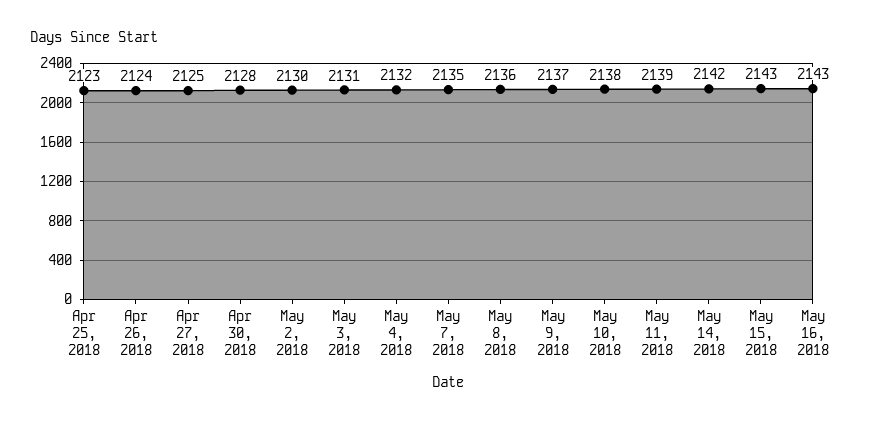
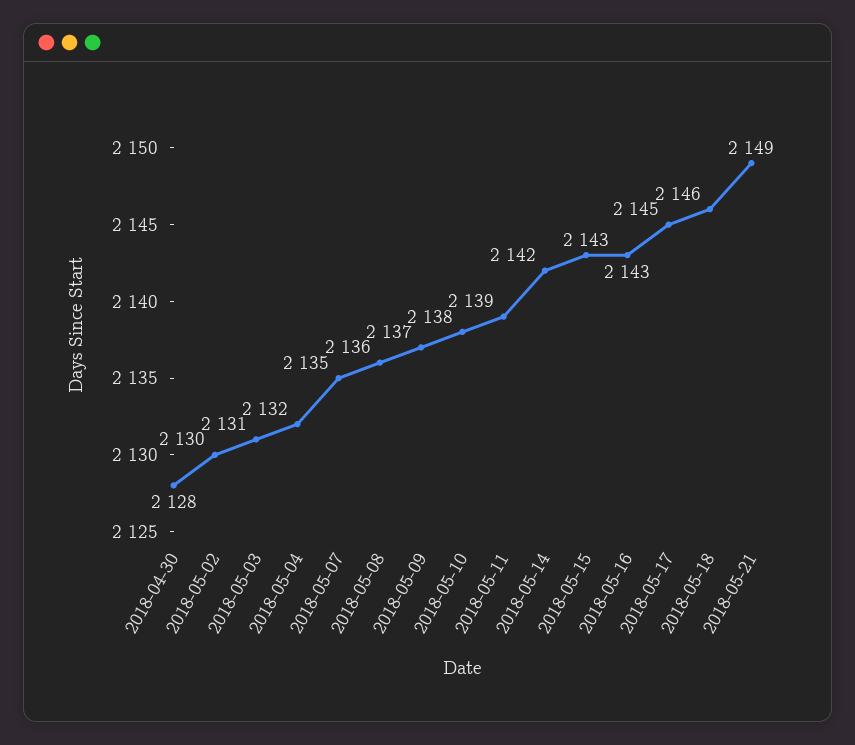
Apr 25, 2018: 2123 -> none
Apr 26, 2018: 2124 -> none
Apr 27, 2018: 2125 -> none
2018-05-17: none -> 2145
2018-05-18: none -> 2146
2018-05-21: none -> 2149

